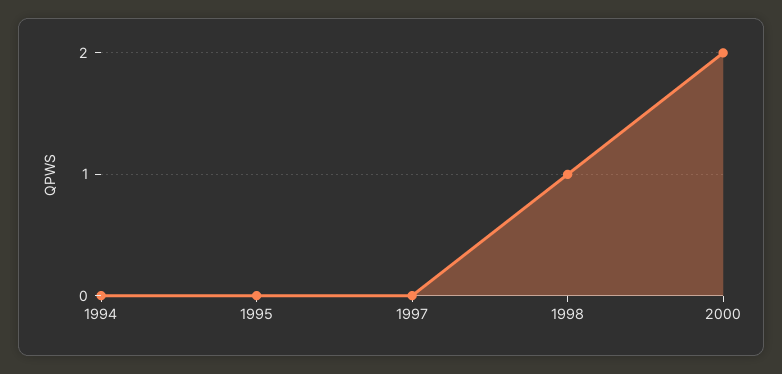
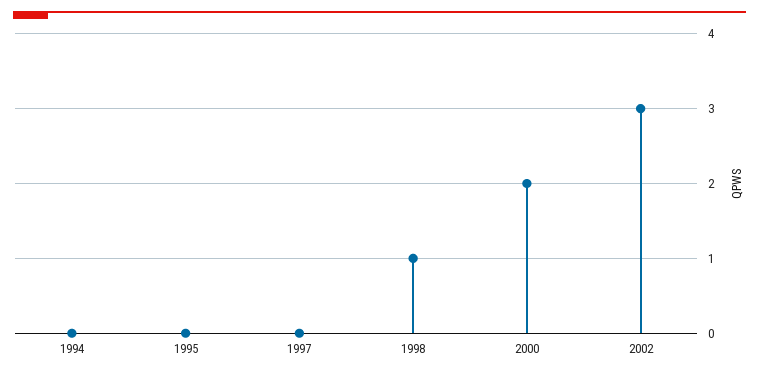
2002: none -> 3

